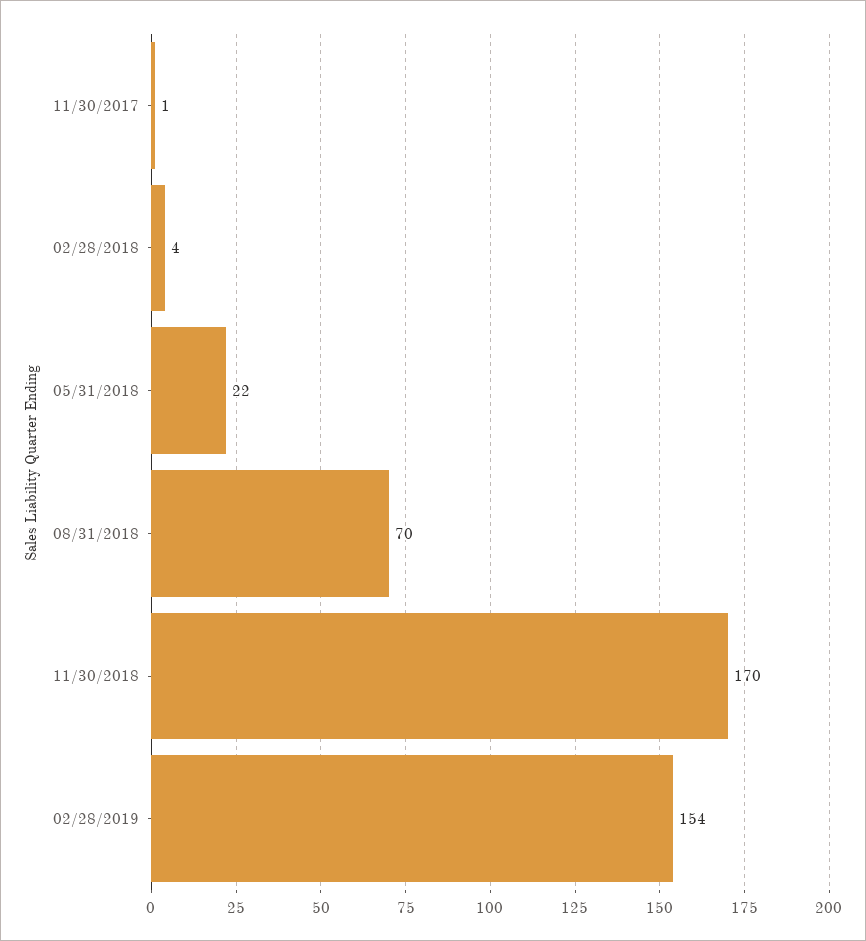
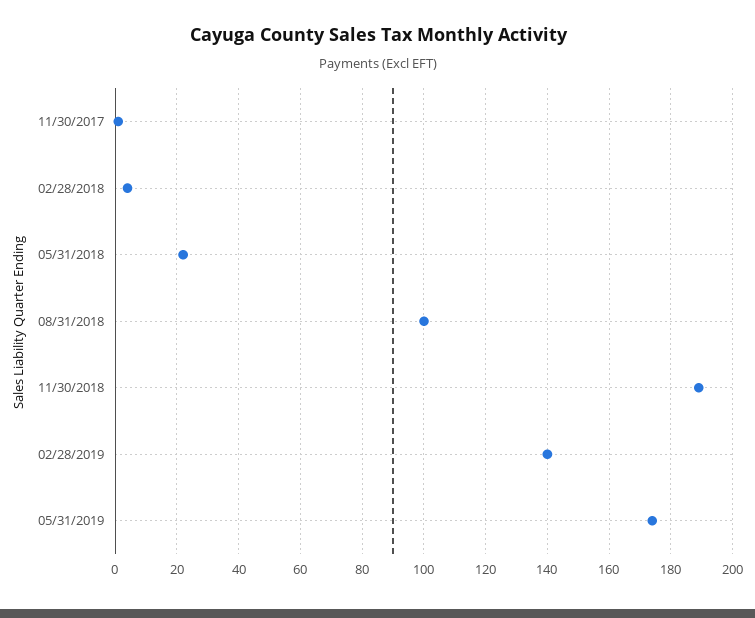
08/31/2018: 70 -> 100
11/30/2018: 170 -> 190
02/28/2019: 154 -> 140
05/31/2019: none -> 175

